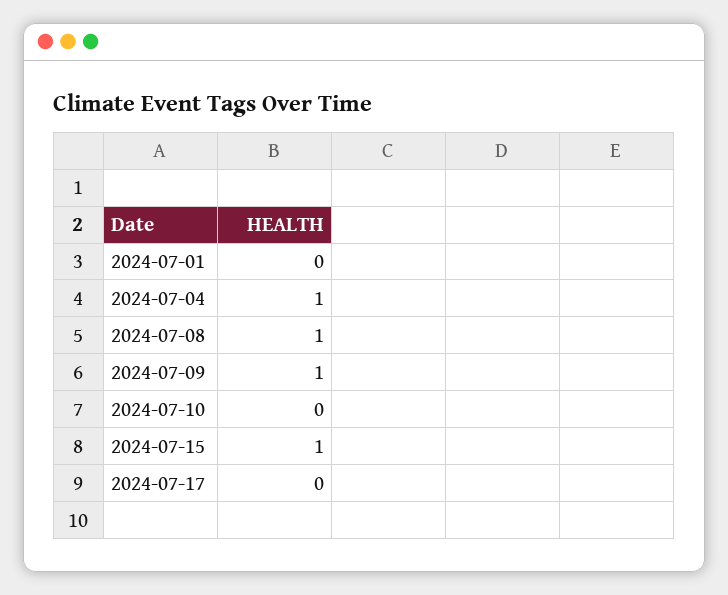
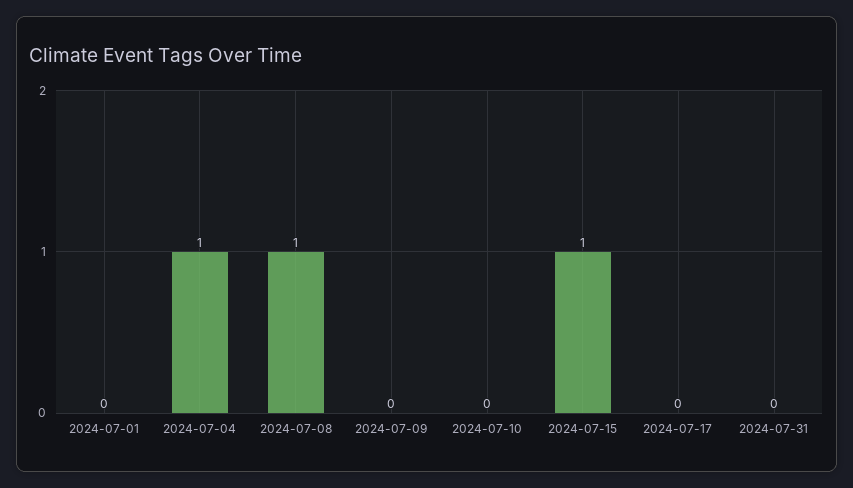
2024-07-09: 1 -> 0
2024-07-31: none -> 0

